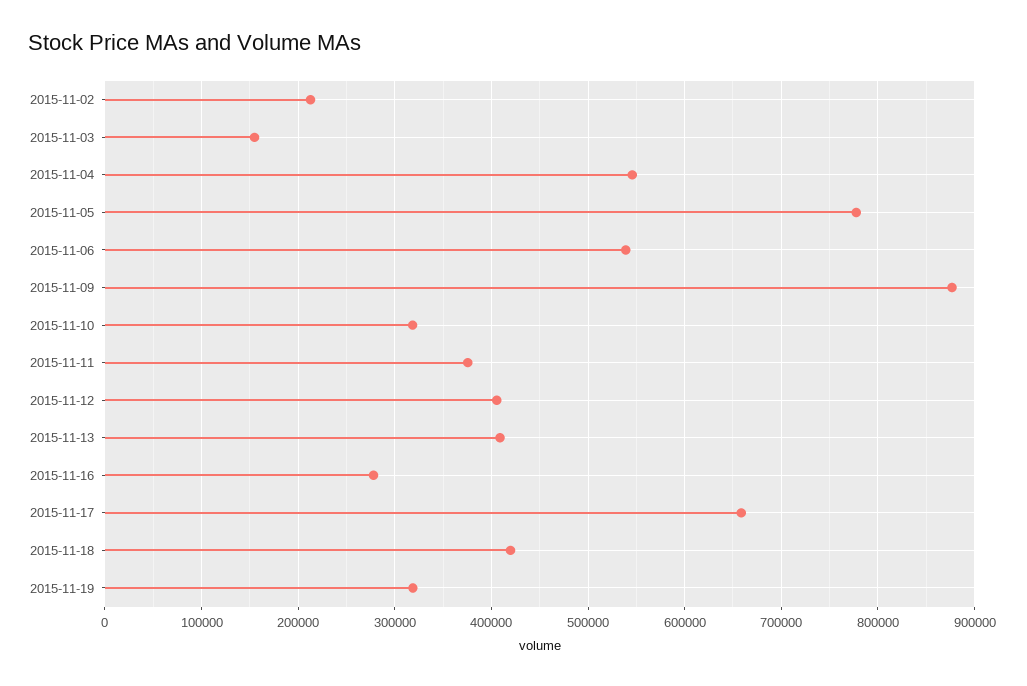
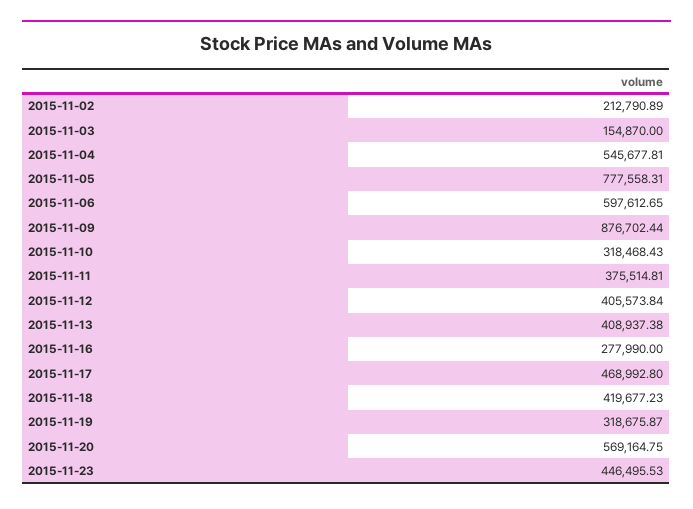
2015-11-06: 540000 -> 597612.65
2015-11-17: 660000 -> 468992.8
2015-11-20: none -> 569164.75
2015-11-23: none -> 446495.53

